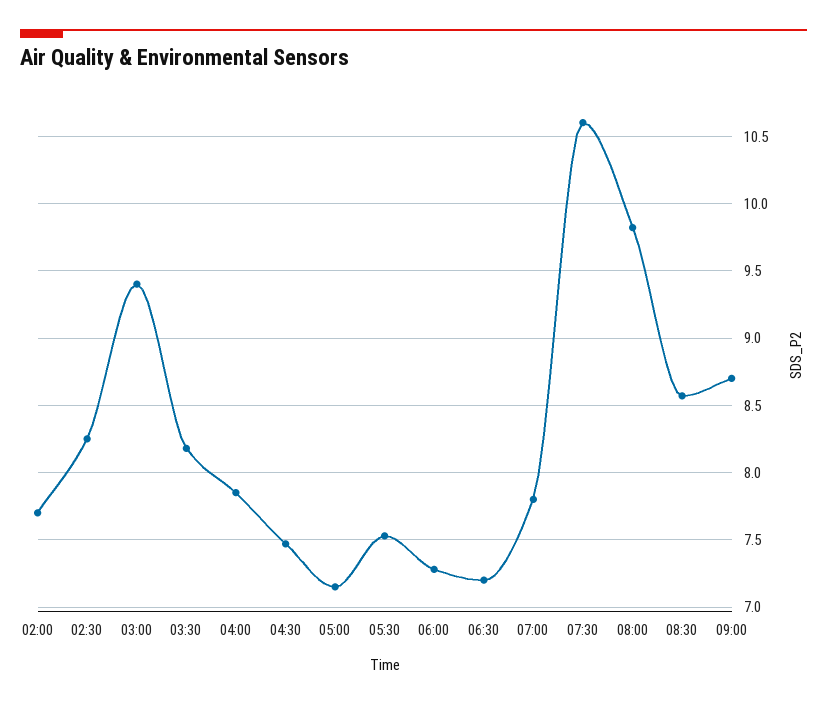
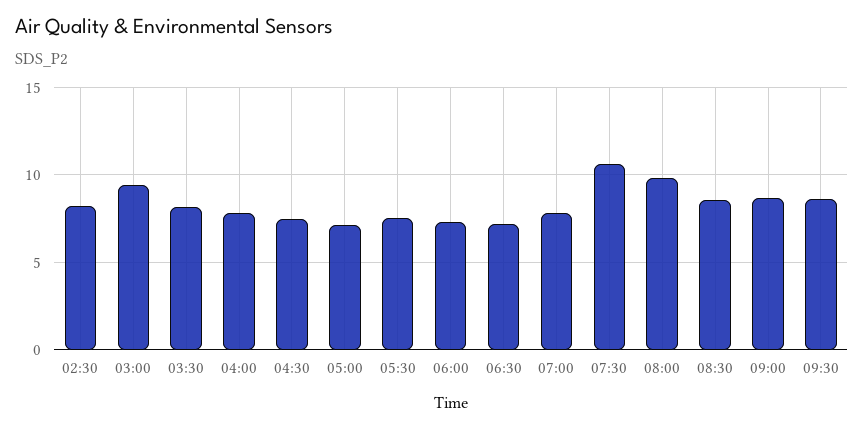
02:00: 7.7 -> none
09:30: none -> 8.5

